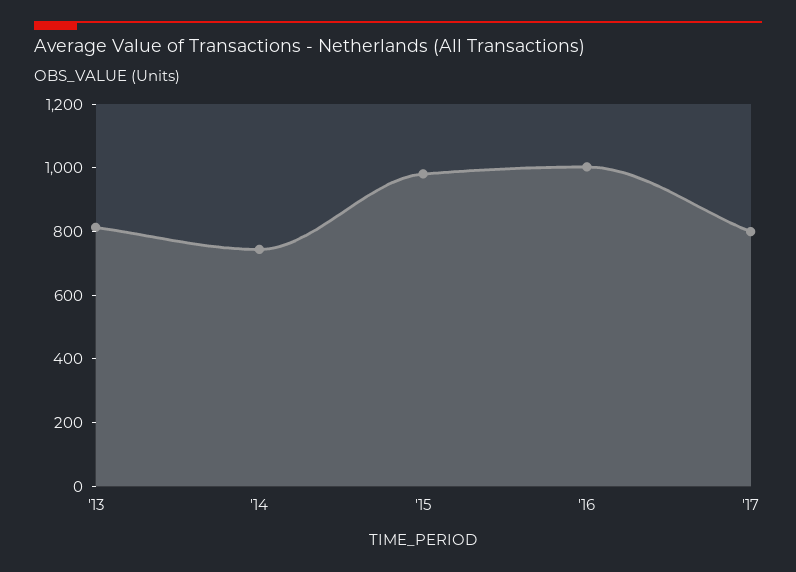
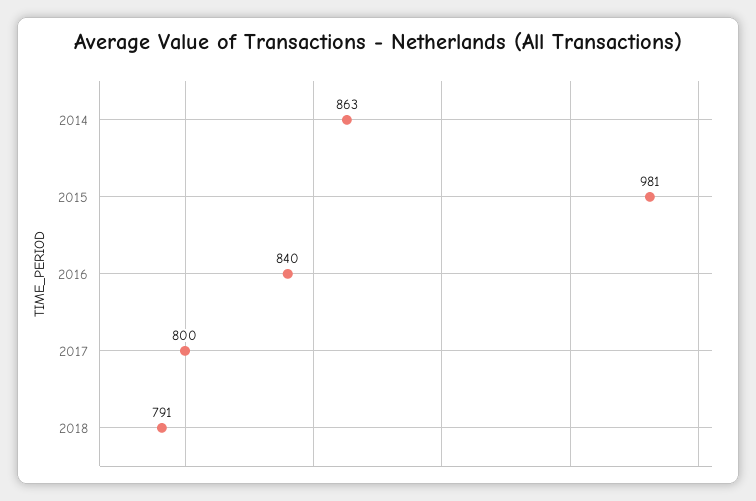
'13: 800 -> none
'14: 750 -> 863
'16: 1000 -> 840
2018: none -> 791

